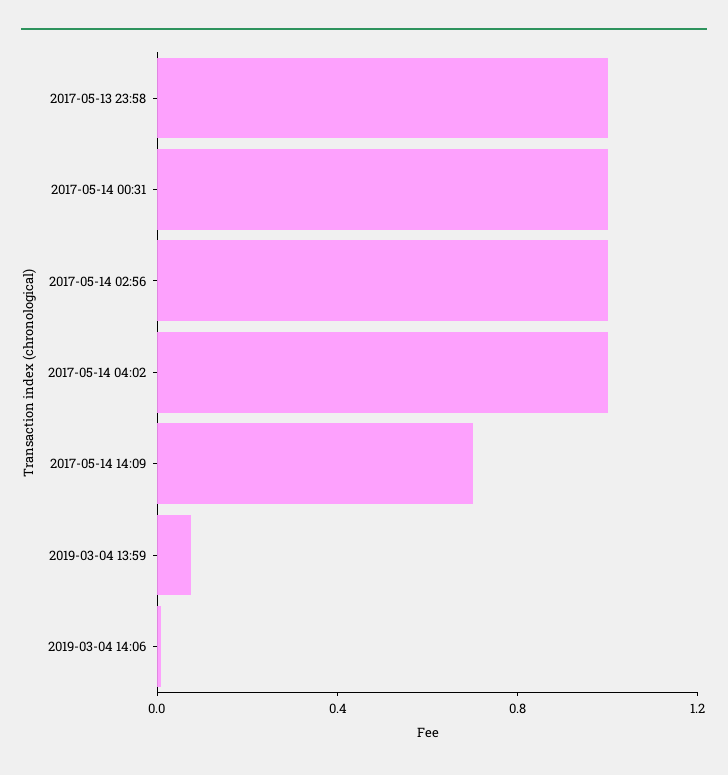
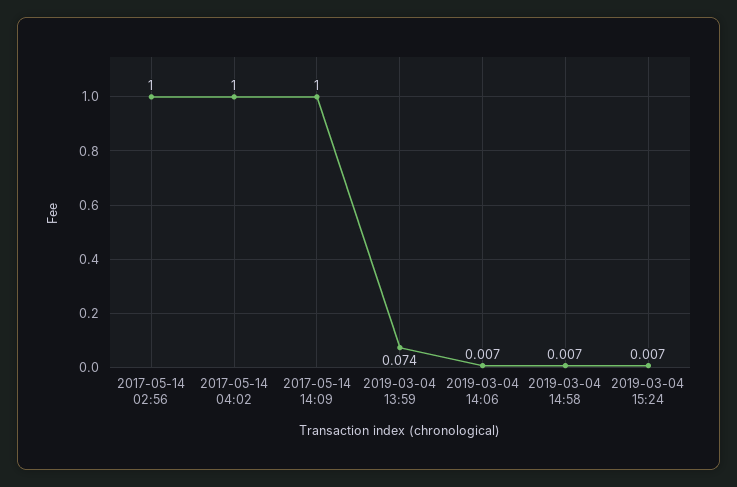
2017-05-13 23:58: 1 -> none
2017-05-14 00:31: 1 -> none
2017-05-14 14:09: 0.7 -> 1
2019-03-04 14:58: none -> 0.007
2019-03-04 15:24: none -> 0.007

